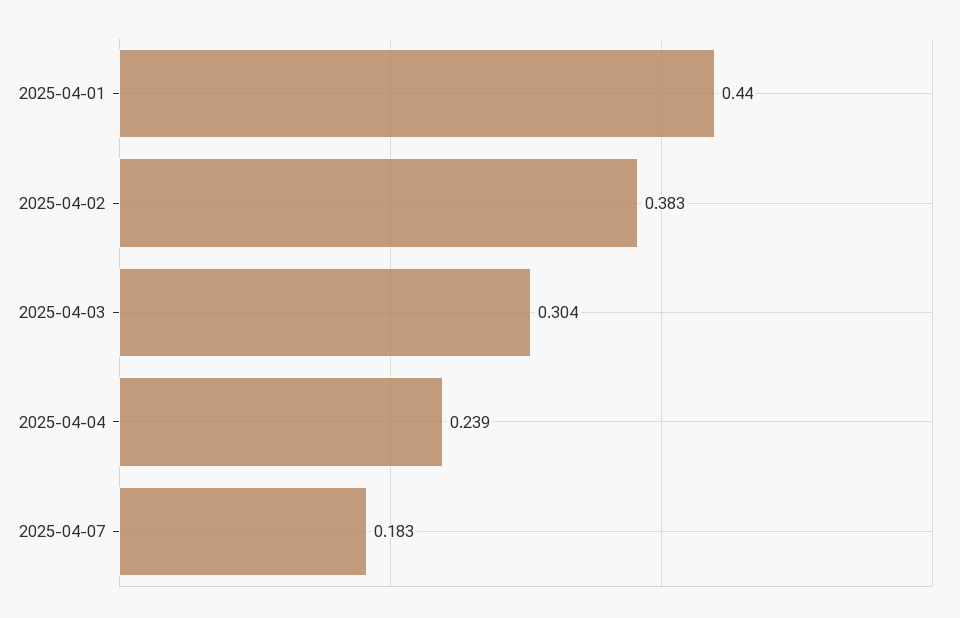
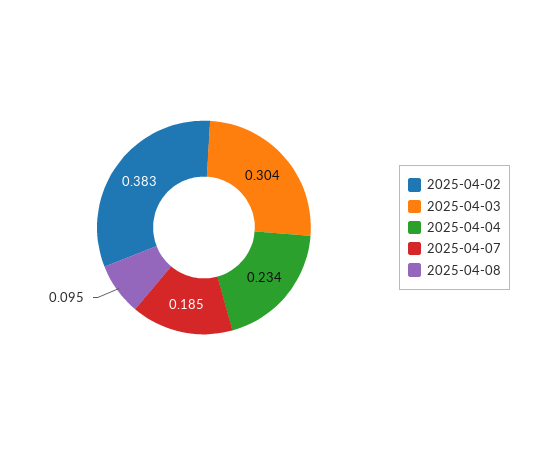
2025-04-01: 0.44 -> none
2025-04-04: 0.239 -> 0.234
2025-04-07: 0.183 -> 0.185
2025-04-08: none -> 0.095

